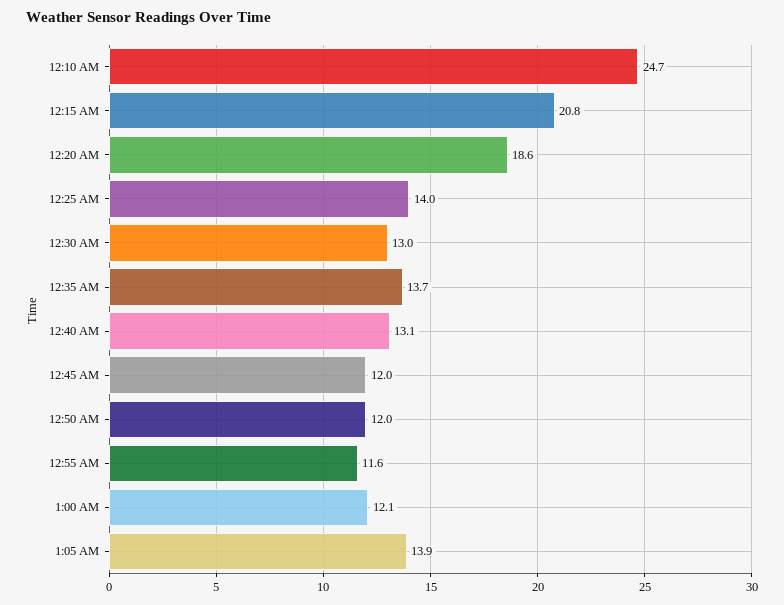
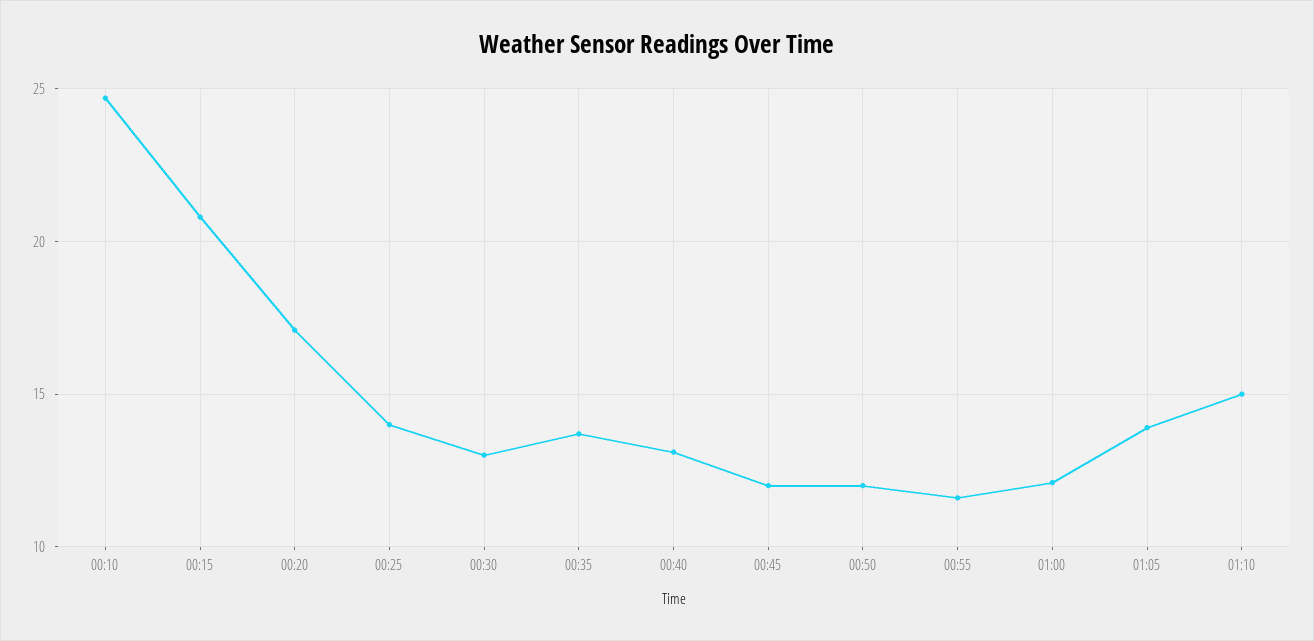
12:20 AM: 18.6 -> 17
01:10: none -> 15

